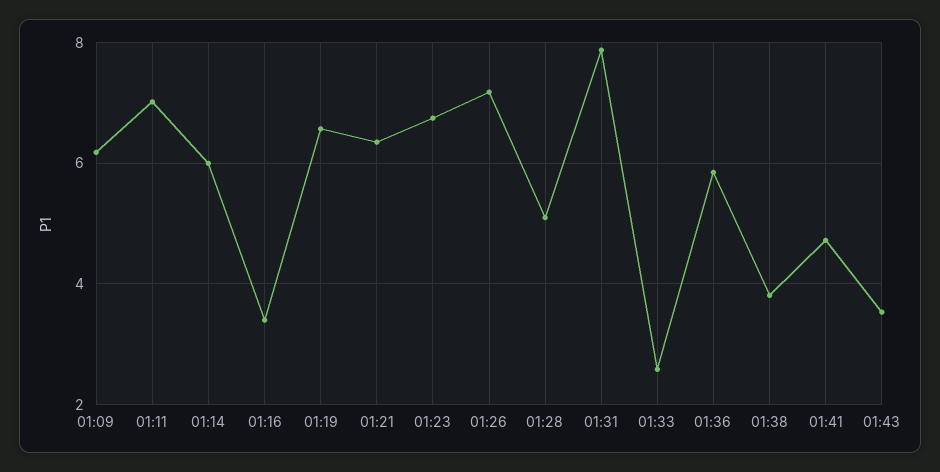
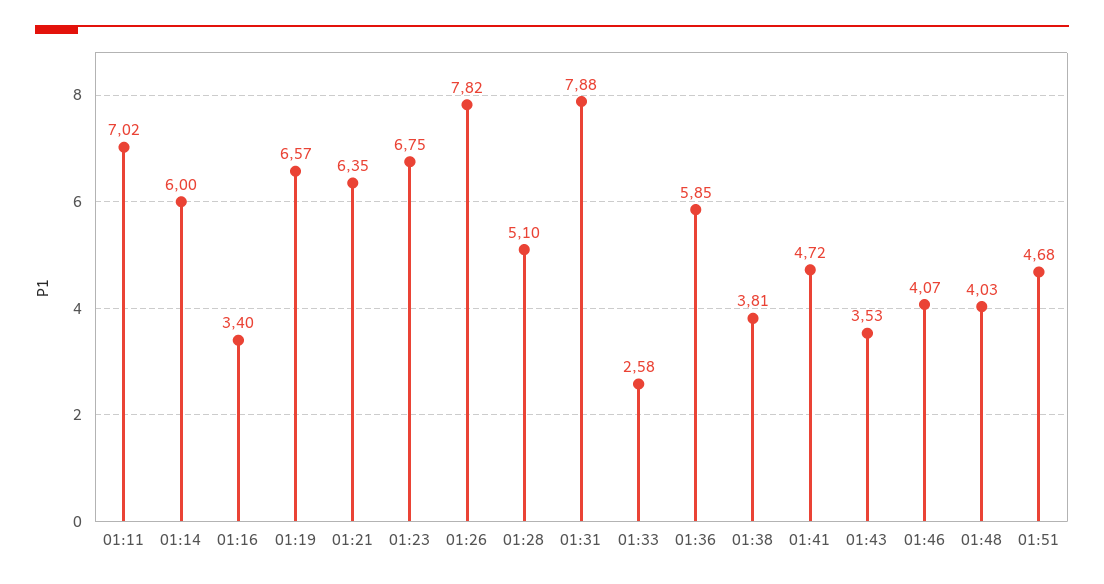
01:09: 6.2 -> none
01:26: 7.2 -> 7.82
01:46: none -> 4.07
01:48: none -> 4.03
01:51: none -> 4.68

